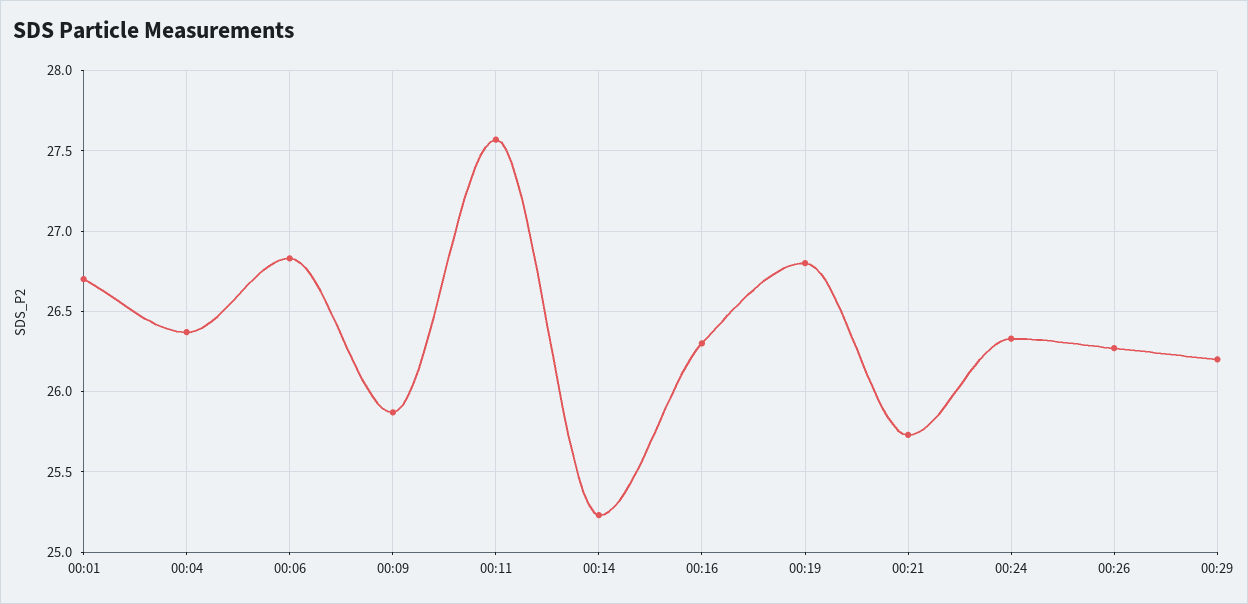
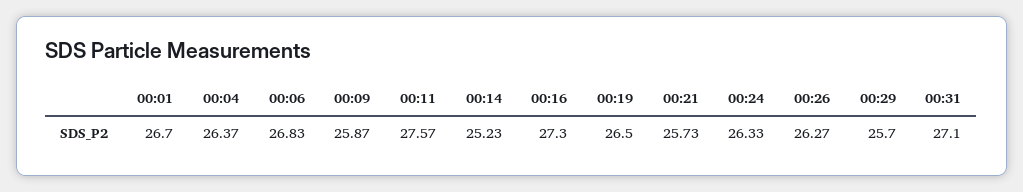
00:16: 26.3 -> 27.3
00:19: 26.8 -> 26.5
00:29: 26.2 -> 25.7
00:31: none -> 27.1

